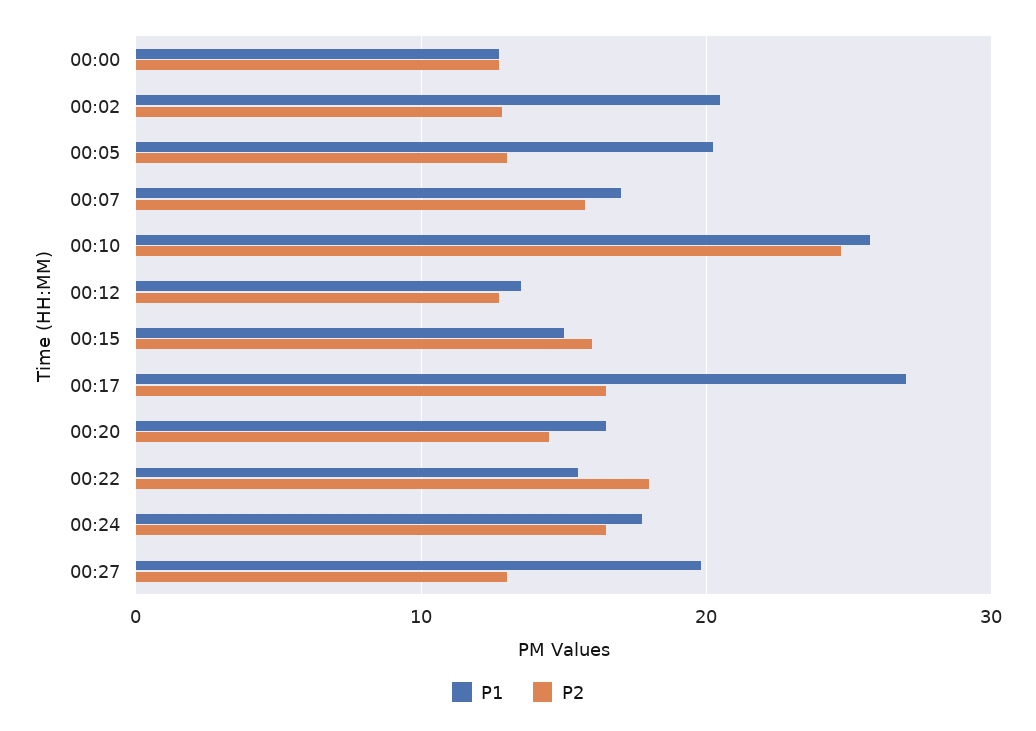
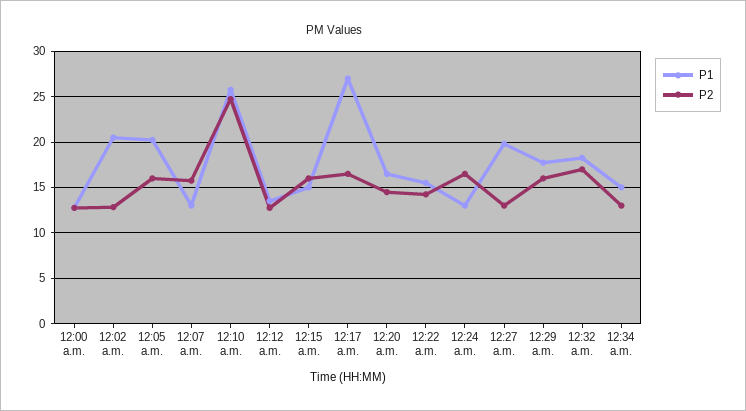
P2, 00:05: 13 -> 16
P1, 00:07: 17 -> 13
P2, 00:22: 18 -> 14
P1, 00:24: 18 -> 13
P1, 12:29 a.m.: none -> 18
P2, 12:29 a.m.: none -> 16
P1, 12:32 a.m.: none -> 18
P2, 12:32 a.m.: none -> 17
P1, 12:34 a.m.: none -> 15
P2, 12:34 a.m.: none -> 13

